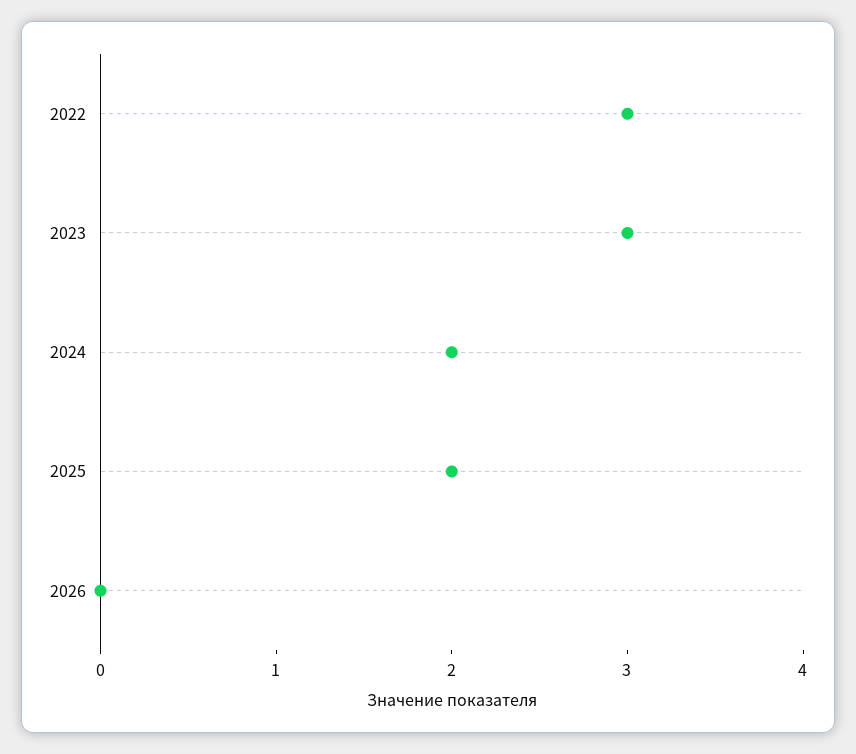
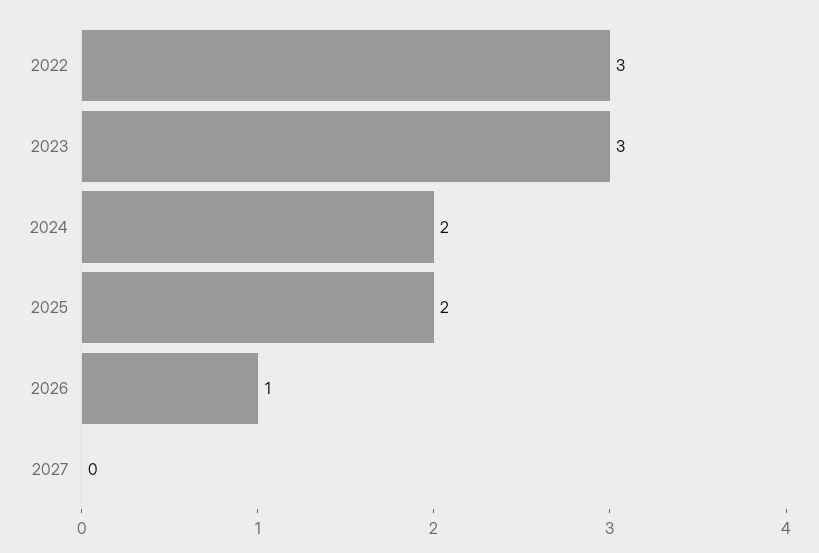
2026: 0 -> 1
2027: none -> 0

